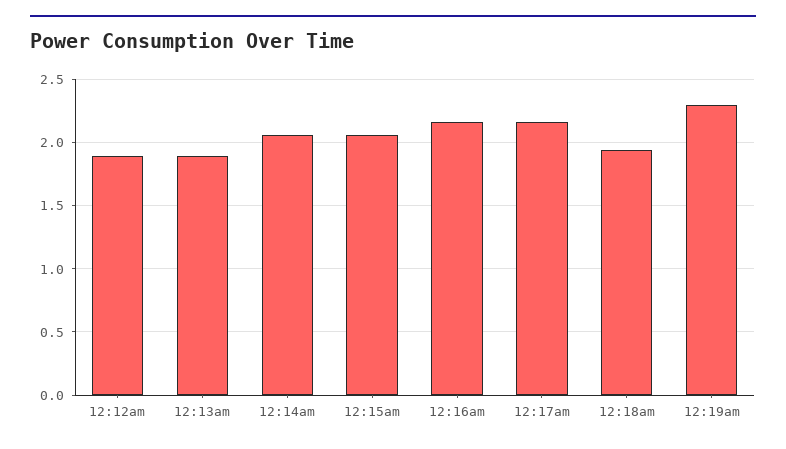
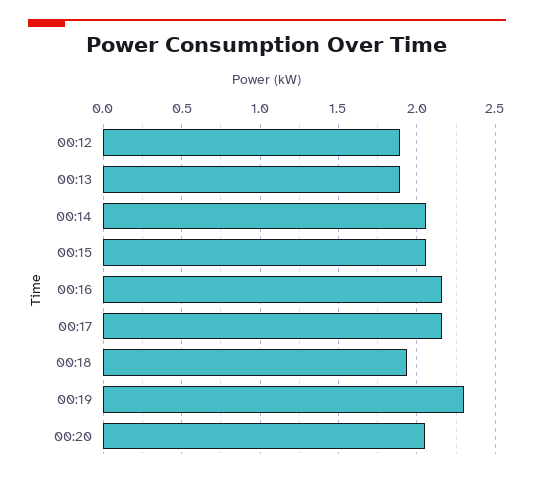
00:20: none -> 2.05

